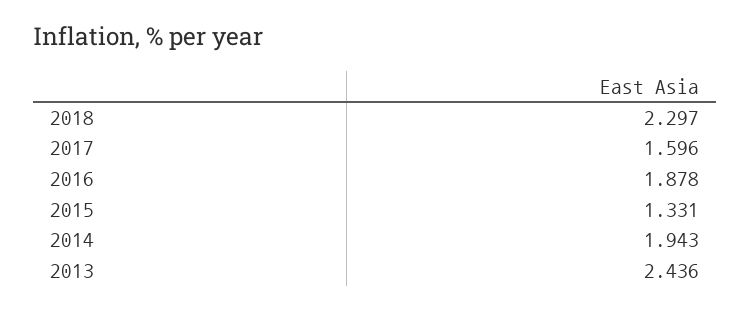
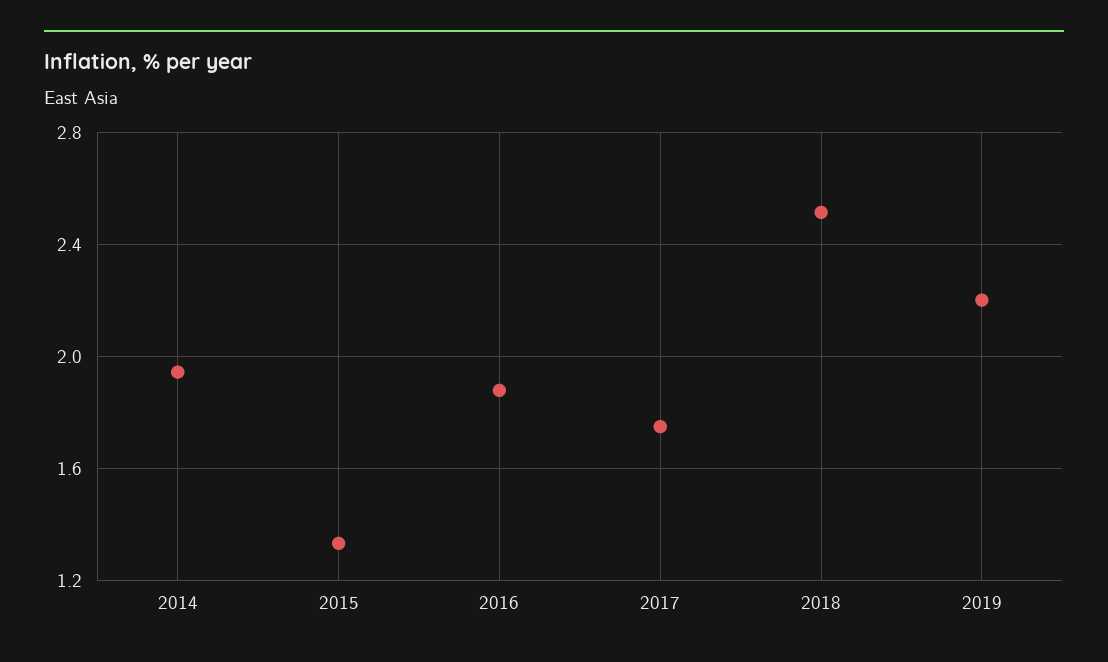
2018: 2.297 -> 2.5
2017: 1.596 -> 1.75
2013: 2.436 -> none
2019: none -> 2.2

